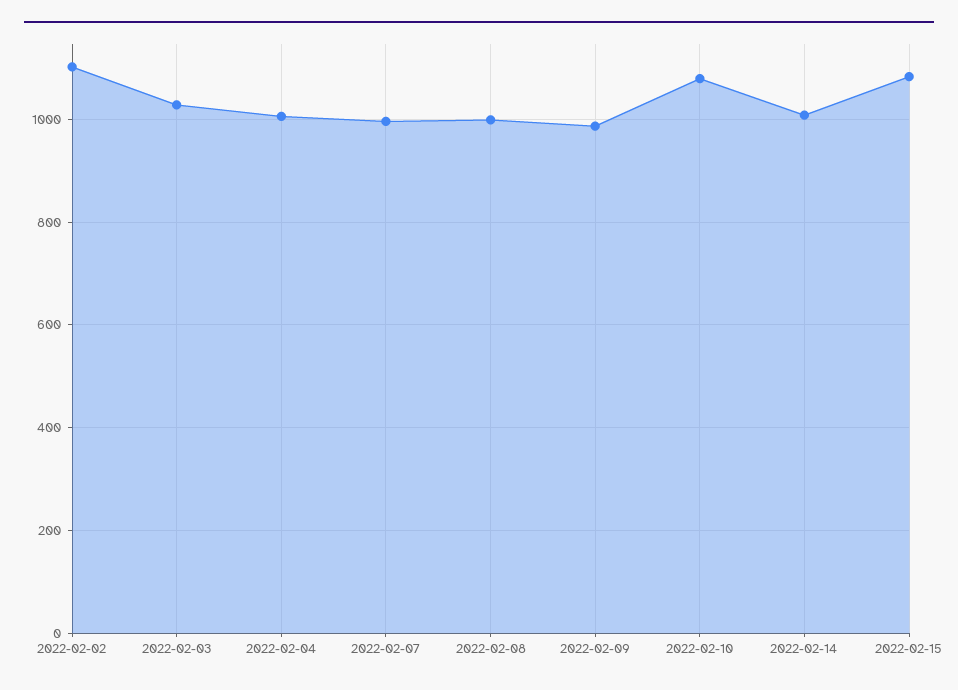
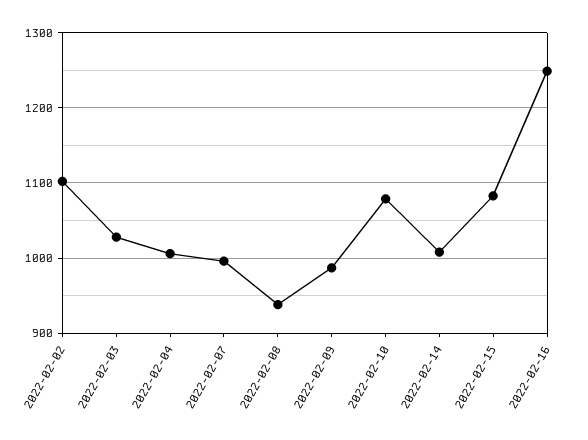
2022-02-08: 1000 -> 940
2022-02-16: none -> 1250

